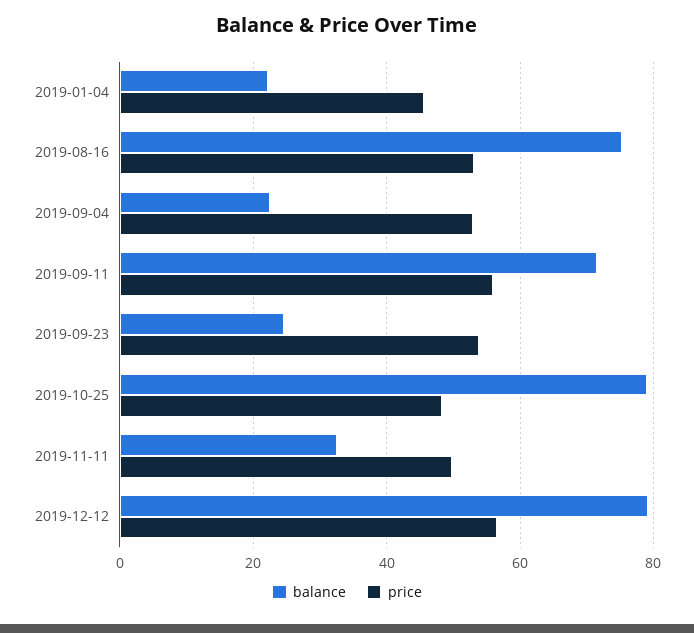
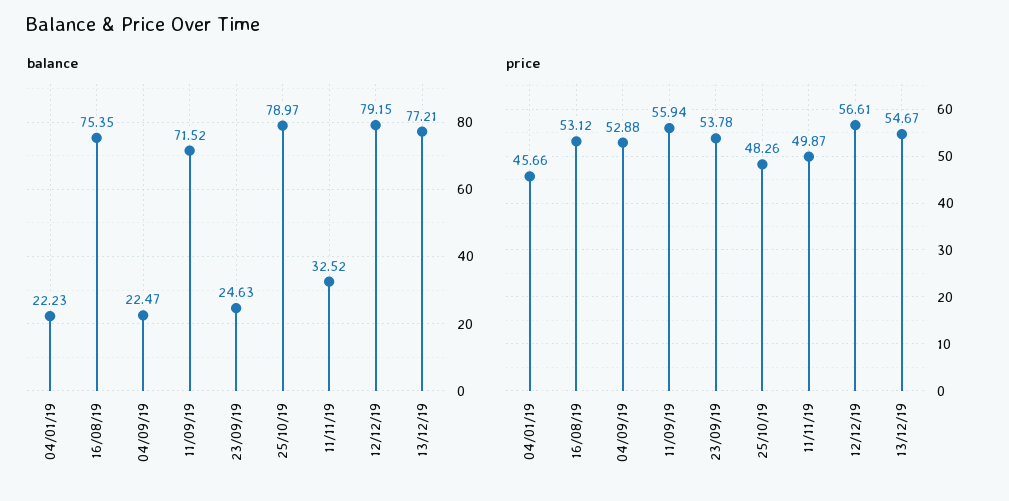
balance, 13/12/19: none -> 77.21
price, 13/12/19: none -> 54.67

